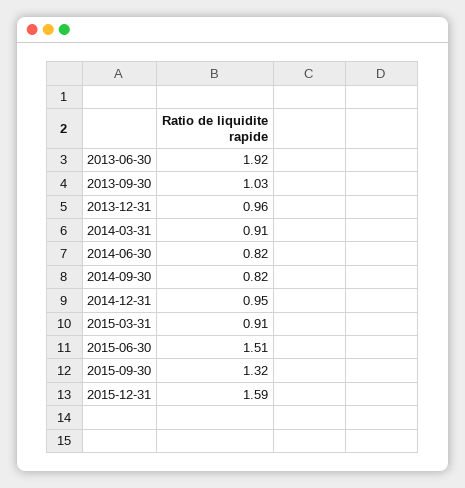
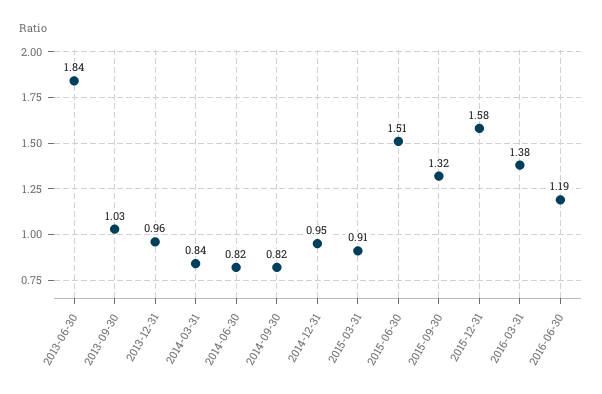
2013-06-30: 1.92 -> 1.84
2014-03-31: 0.91 -> 0.84
2015-12-31: 1.59 -> 1.58
2016-03-31: none -> 1.38
2016-06-30: none -> 1.19

